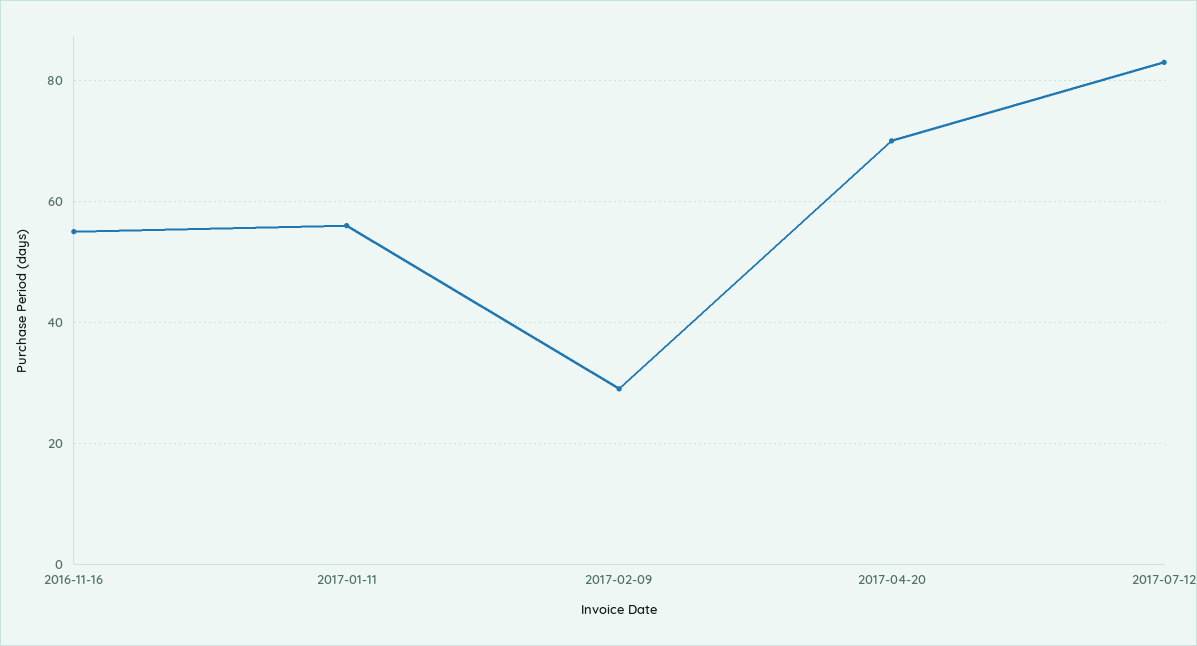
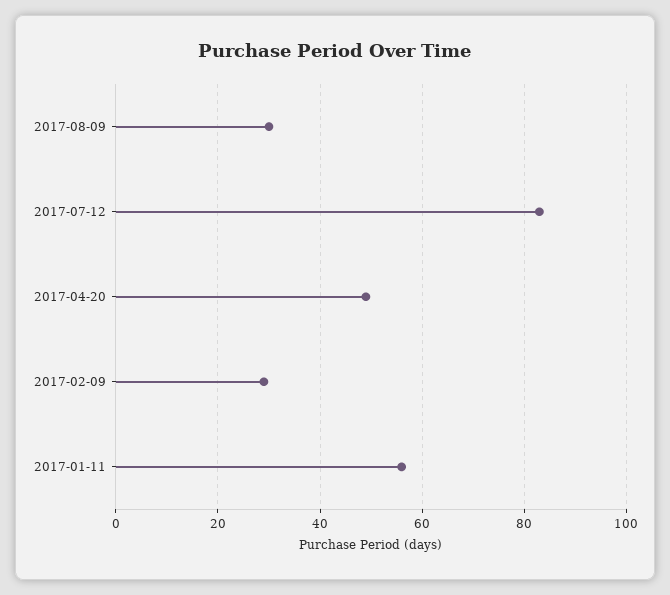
2016-11-16: 55 -> none
2017-04-20: 70 -> 50
2017-08-09: none -> 30

